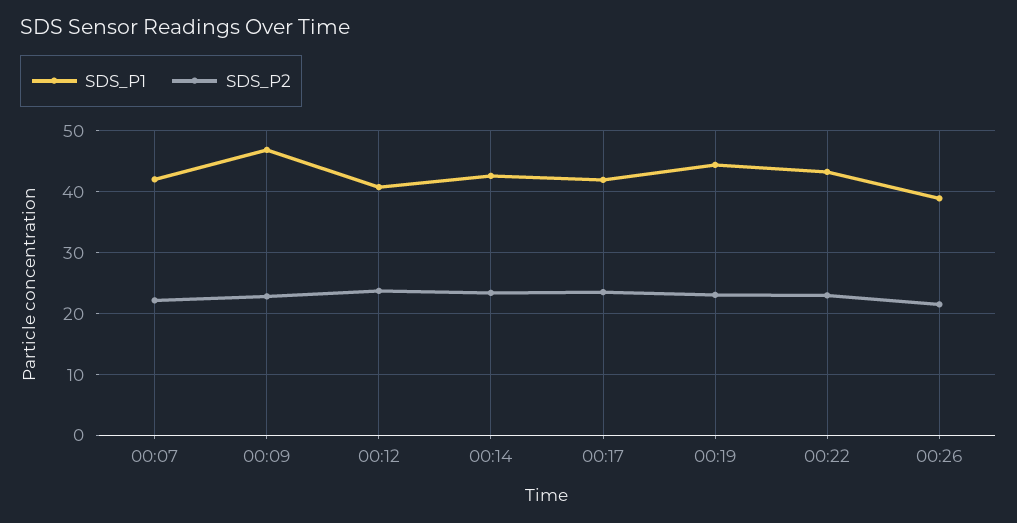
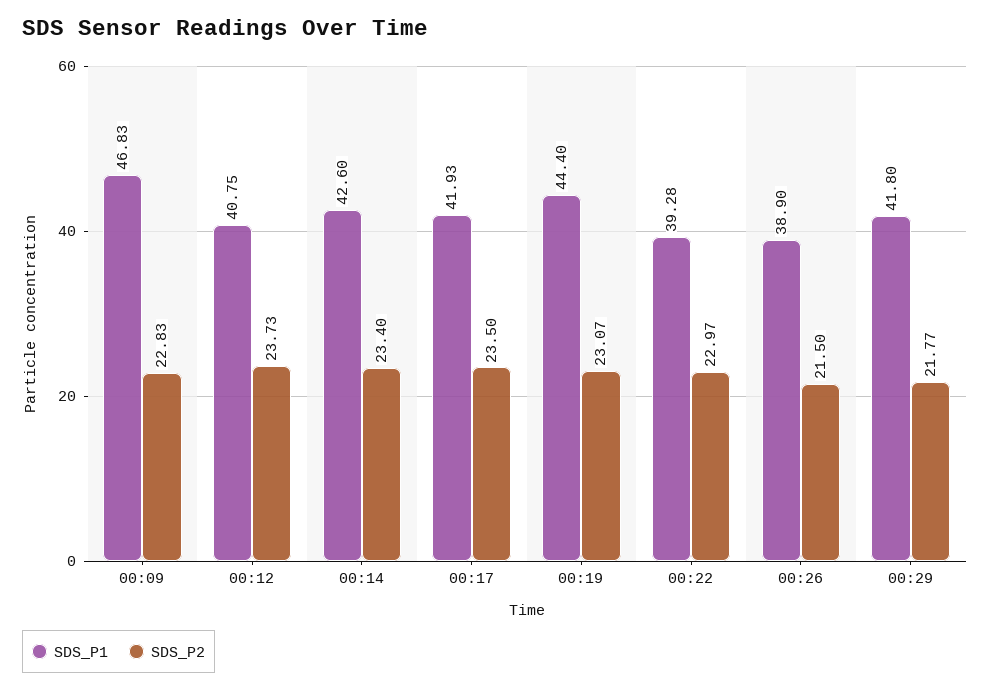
SDS_P1, 00:07: 42 -> none
SDS_P2, 00:07: 22 -> none
SDS_P1, 00:22: 43 -> 39.28
SDS_P1, 00:29: none -> 41.8
SDS_P2, 00:29: none -> 21.77

